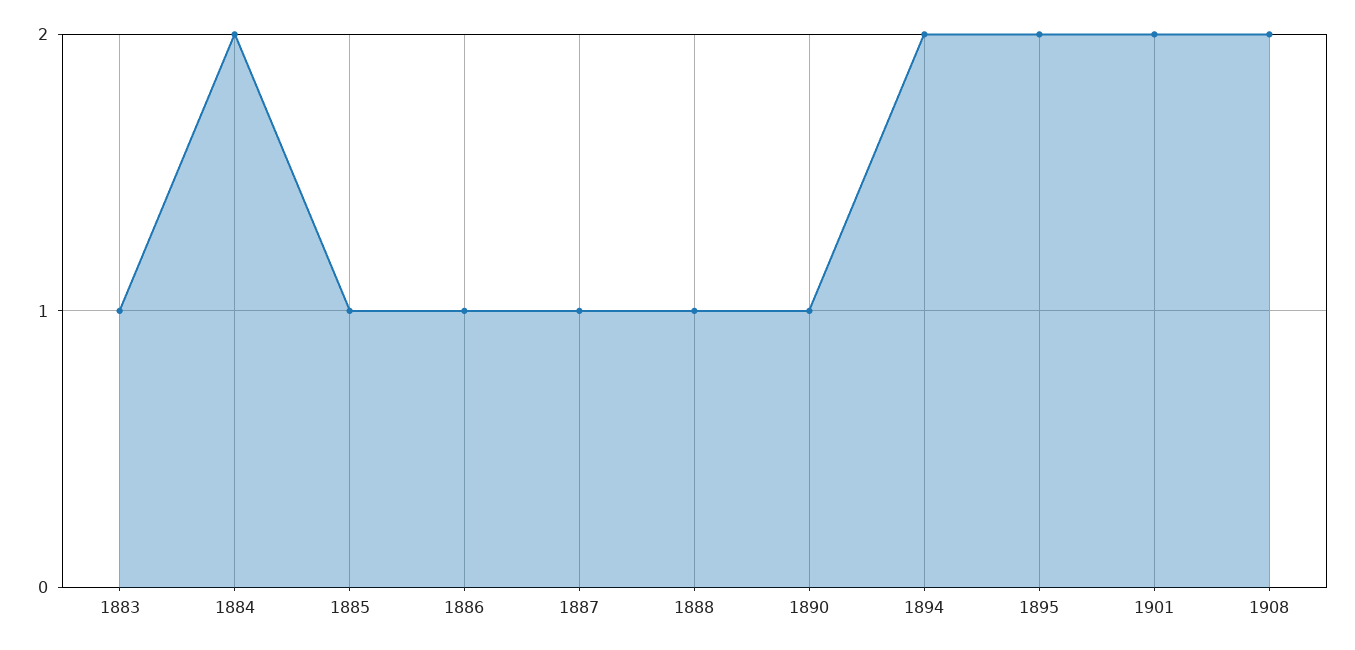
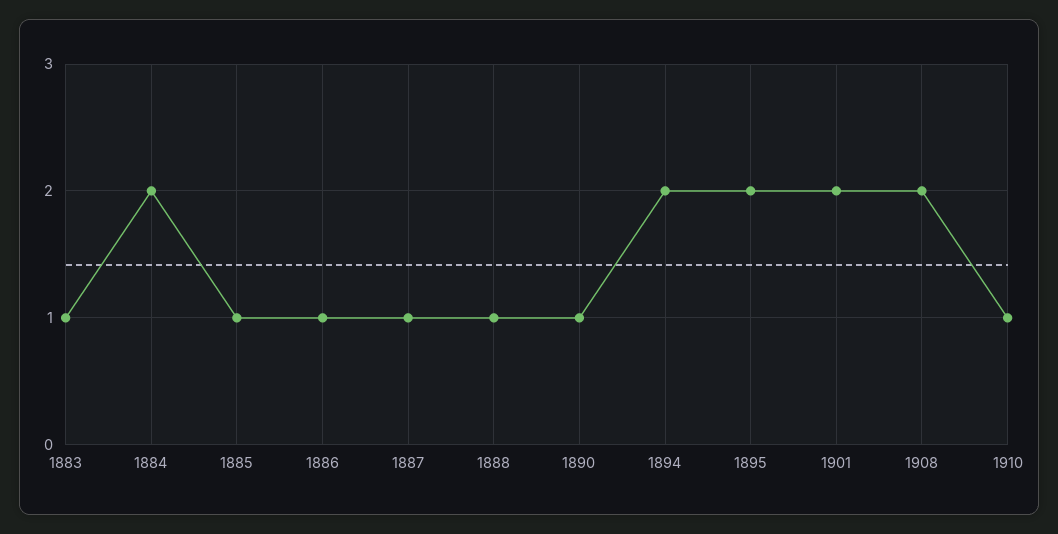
1910: none -> 1

